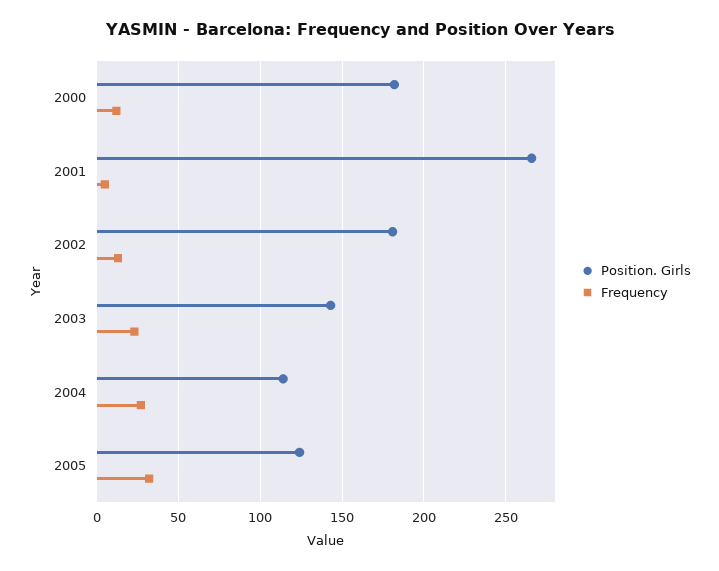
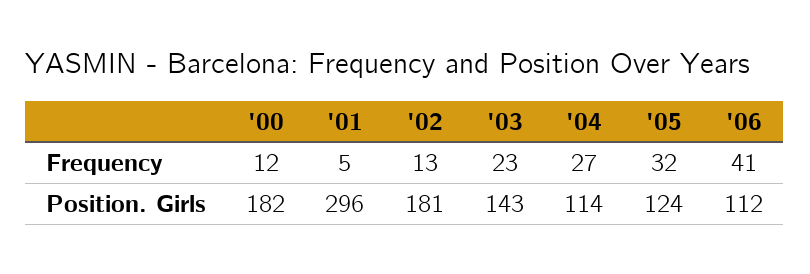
Position. Girls, 2001: 265 -> 296
Frequency, '06: none -> 41
Position. Girls, '06: none -> 112

